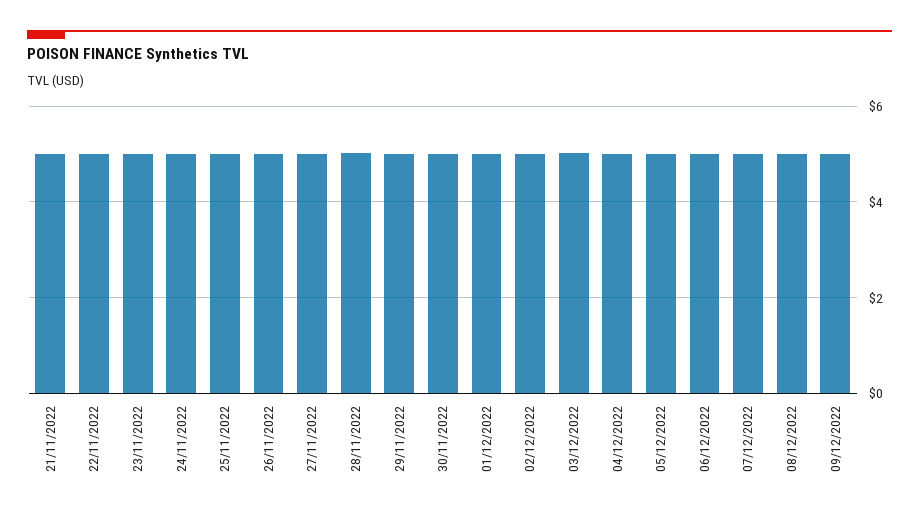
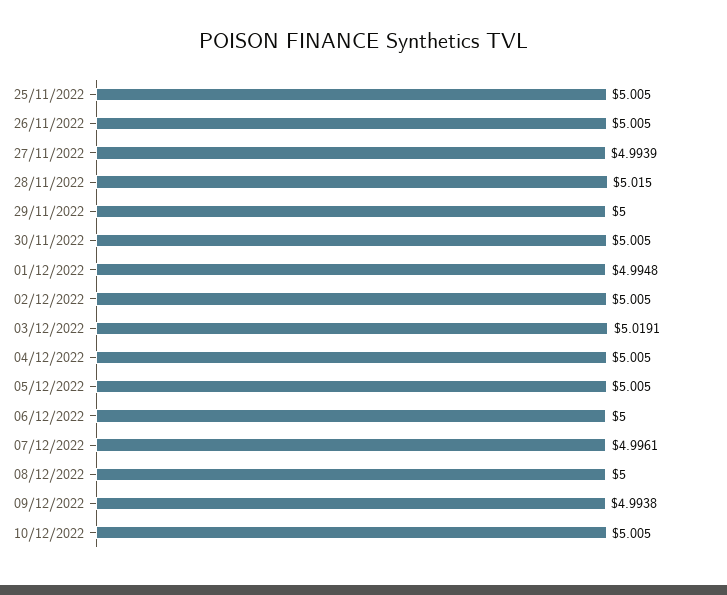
21/11/2022: 5 -> none
22/11/2022: 5 -> none
23/11/2022: 5 -> none
24/11/2022: 5 -> none
10/12/2022: none -> 5.005

